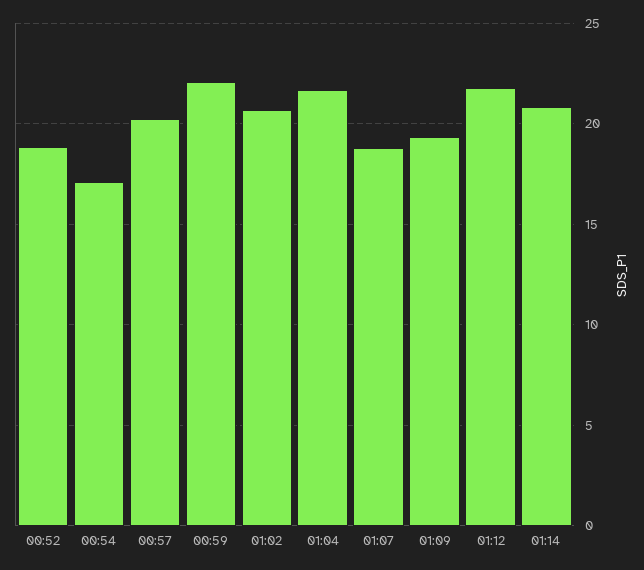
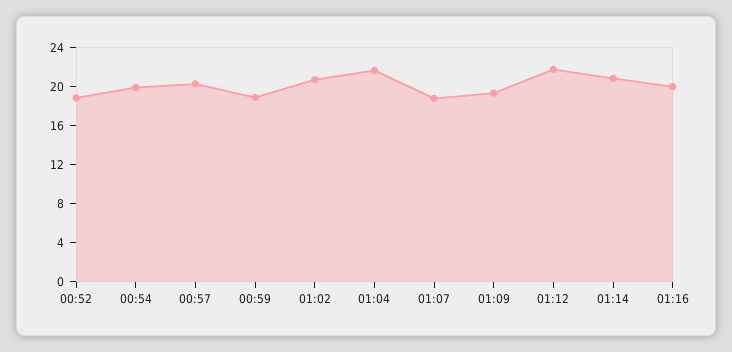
00:54: 17 -> 20
00:59: 22 -> 19
01:16: none -> 20

